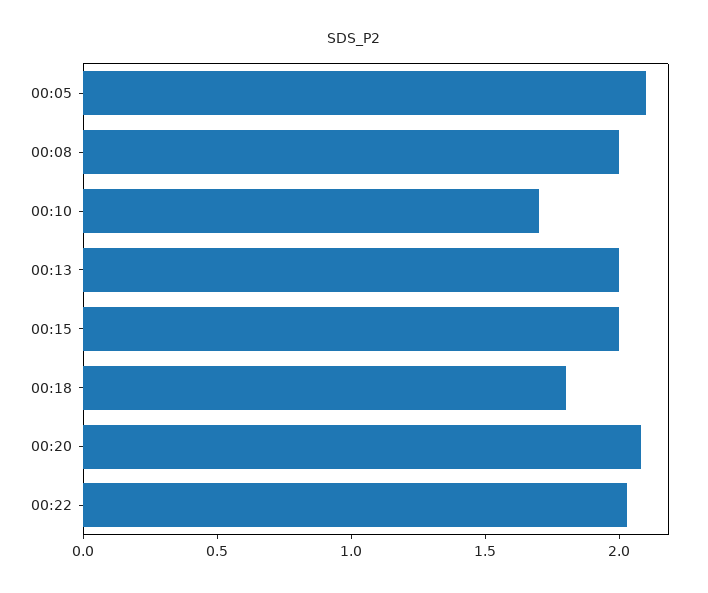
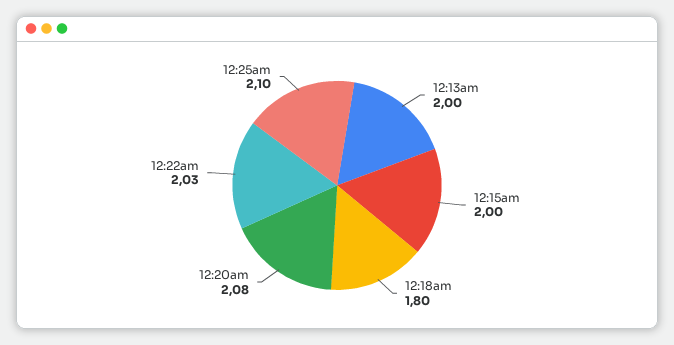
00:05: 2.1 -> none
00:08: 2 -> none
00:10: 1.7 -> none
12:25am: none -> 2.1

